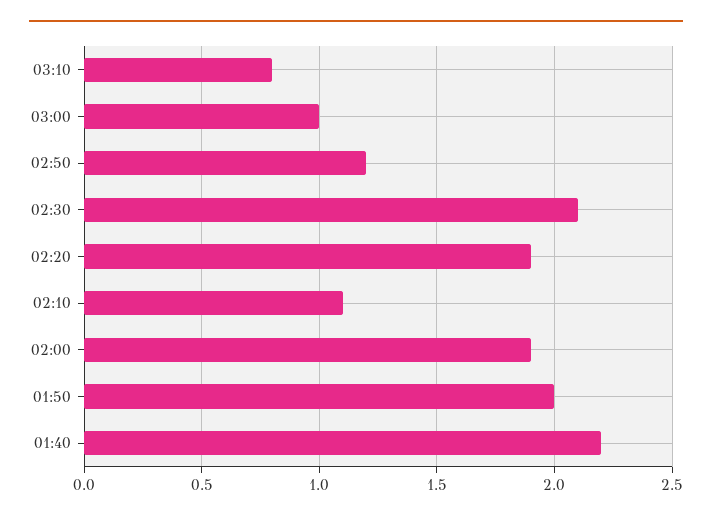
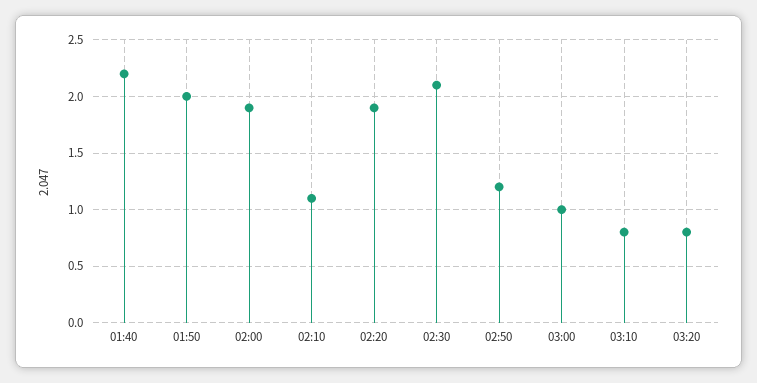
03:20: none -> 0.8

